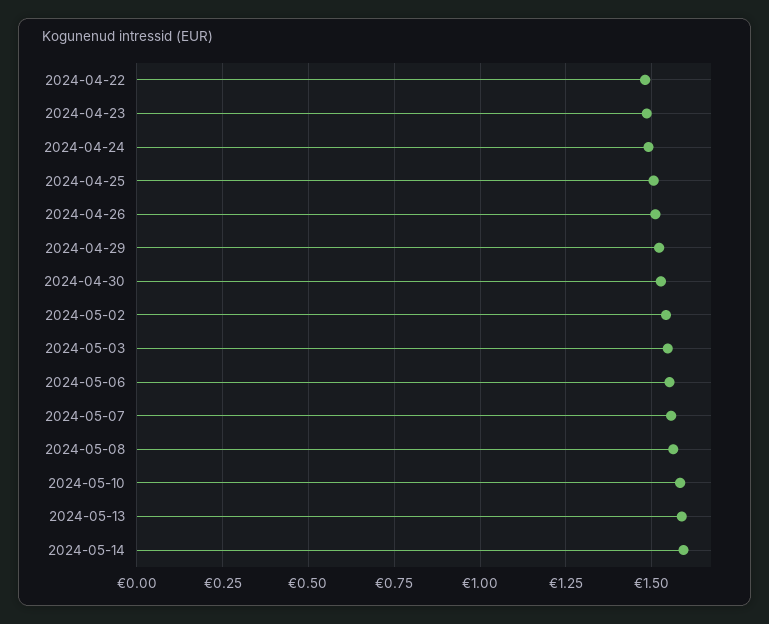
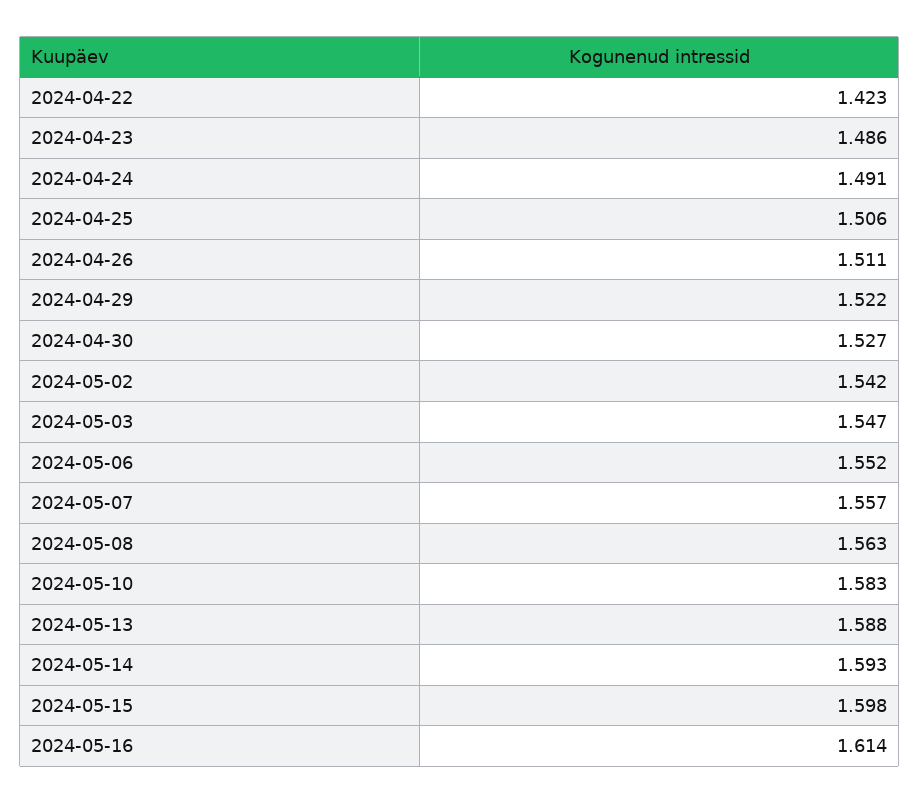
2024-04-22: 1.475 -> 1.423
2024-05-15: none -> 1.598
2024-05-16: none -> 1.614

